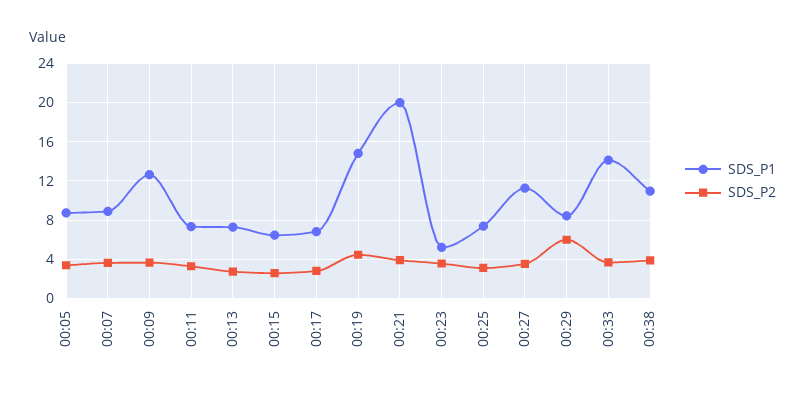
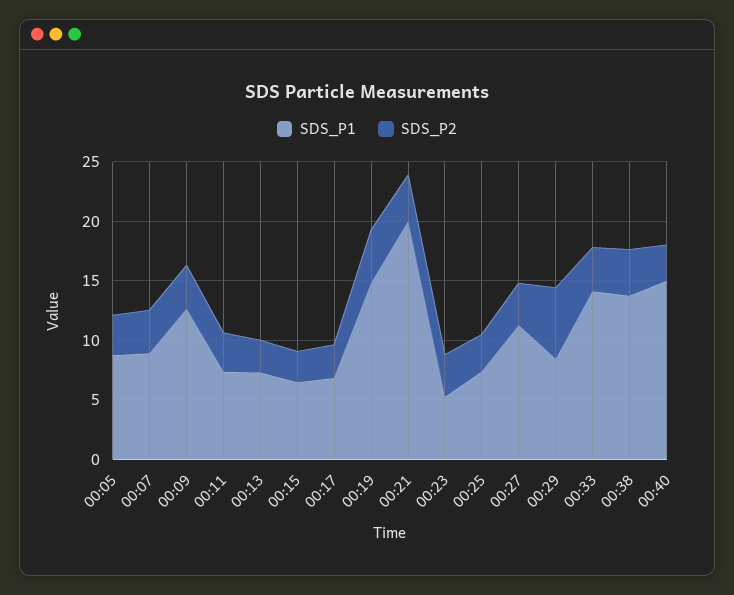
SDS_P1, 00:38: 11 -> 14
SDS_P1, 00:40: none -> 15
SDS_P2, 00:40: none -> 3

